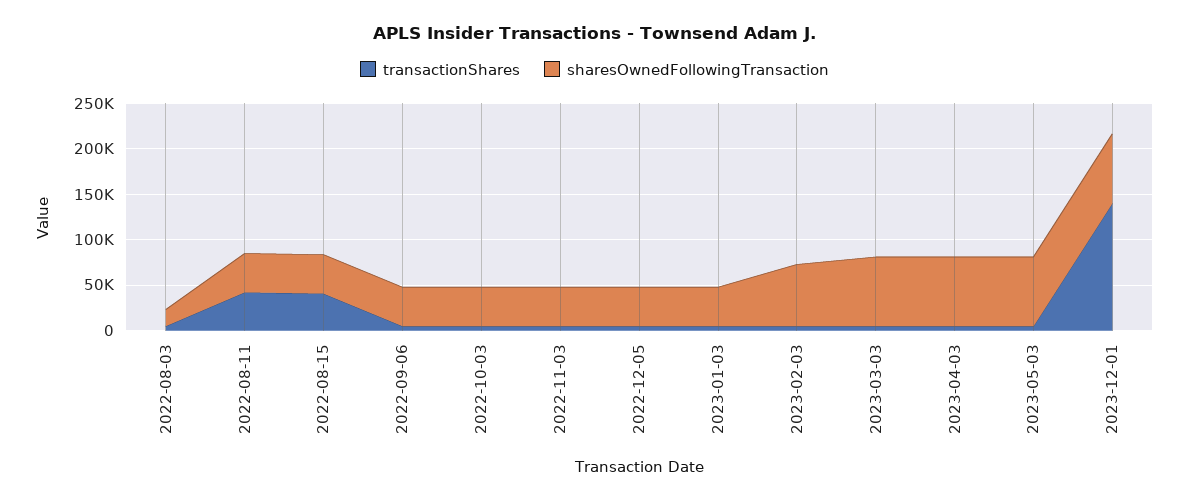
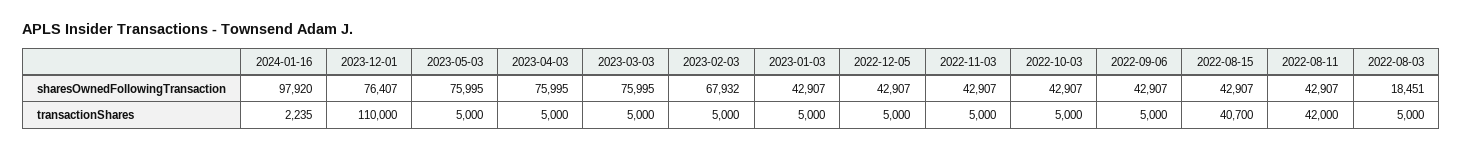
transactionShares, 2023-12-01: 140000 -> 110000
sharesOwnedFollowingTransaction, 2024-01-16: none -> 97920
transactionShares, 2024-01-16: none -> 2235

